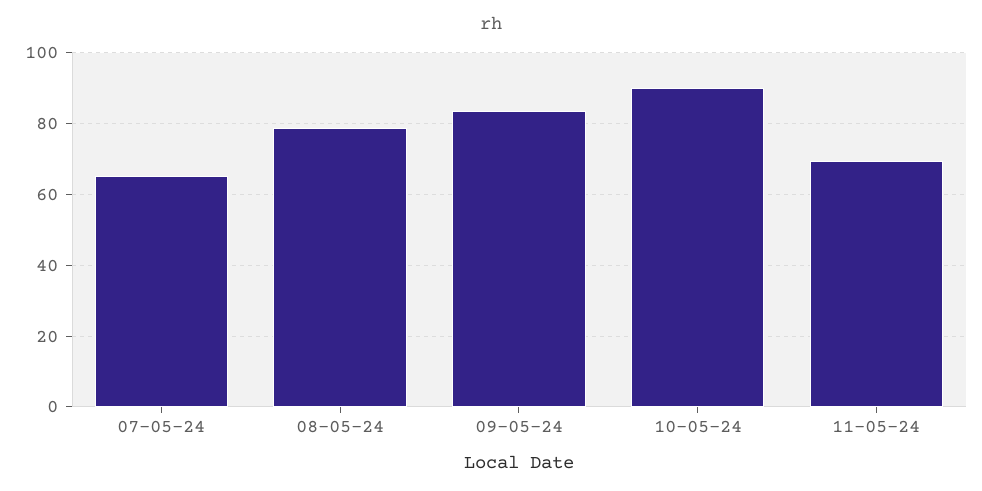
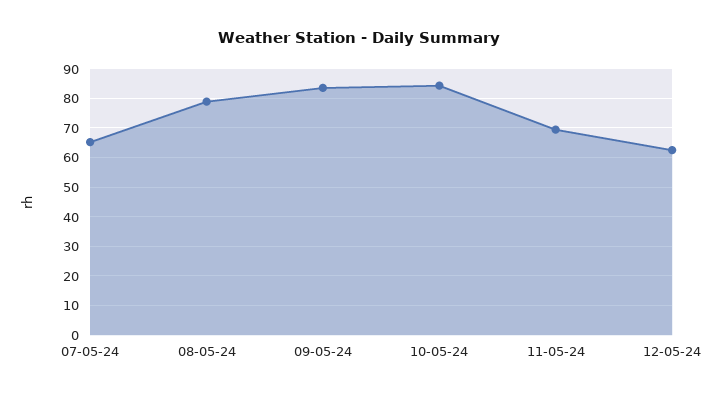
10-05-24: 90 -> 85
12-05-24: none -> 62.5

